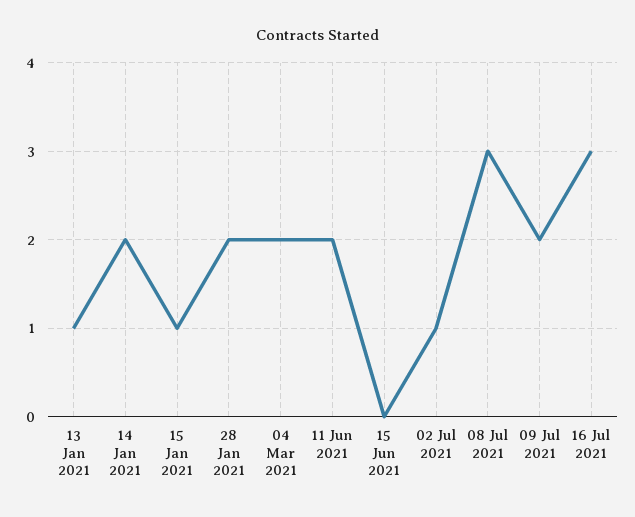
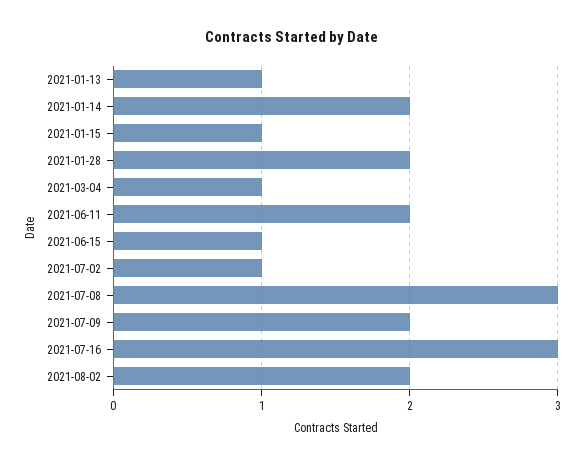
04 Mar 2021: 2 -> 1
15 Jun 2021: 0 -> 1
2021-08-02: none -> 2

